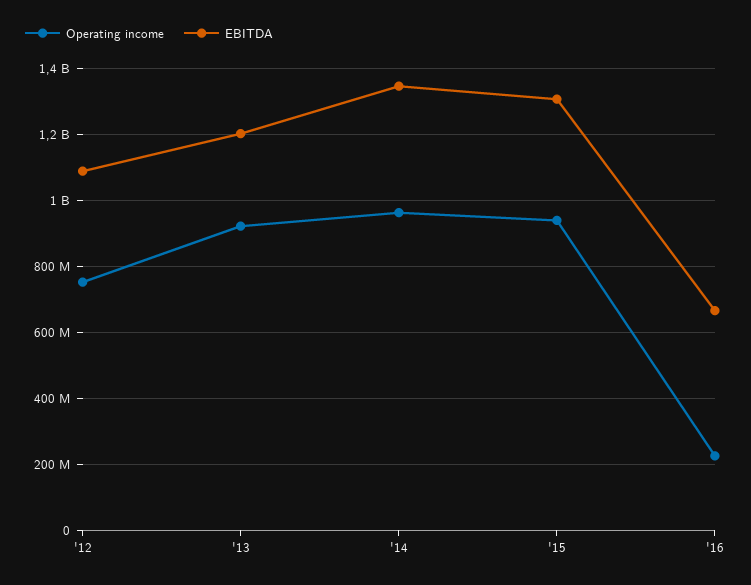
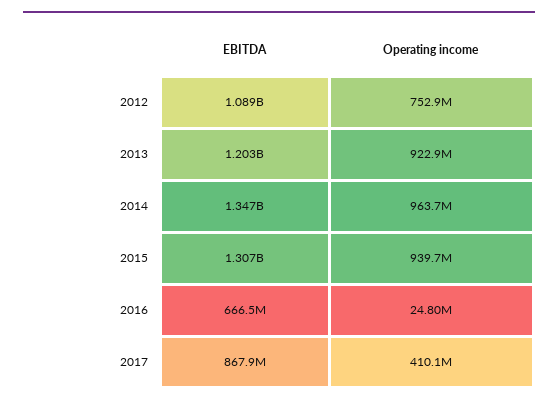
Operating income, '16: 220000000 -> 24800000
EBITDA, 2017: none -> 867900000
Operating income, 2017: none -> 410100000

